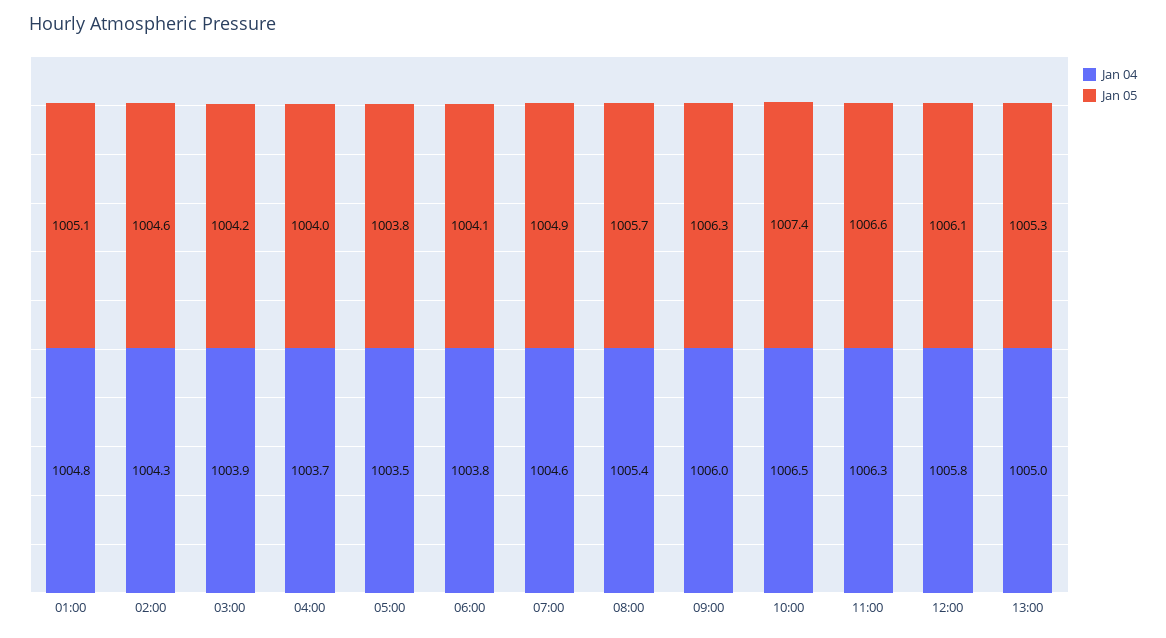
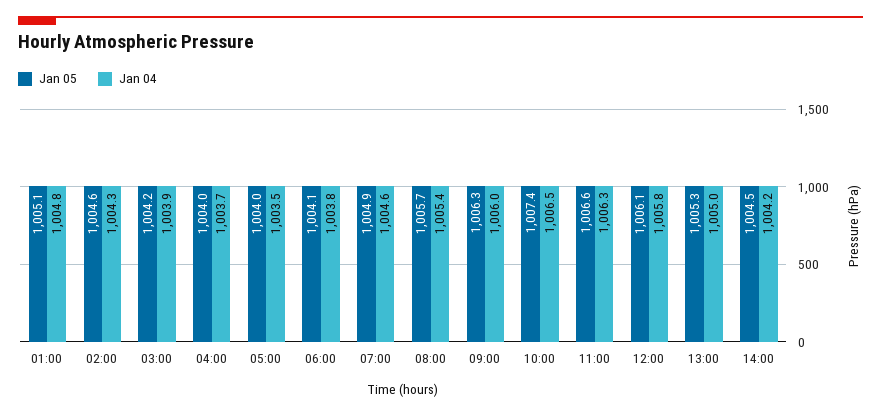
Jan 05, 05:00: 1003.8 -> 1004
Jan 05, 14:00: none -> 1004.5
Jan 04, 14:00: none -> 1004.2

